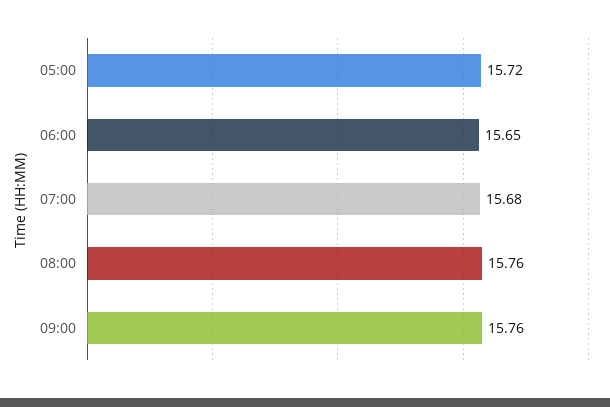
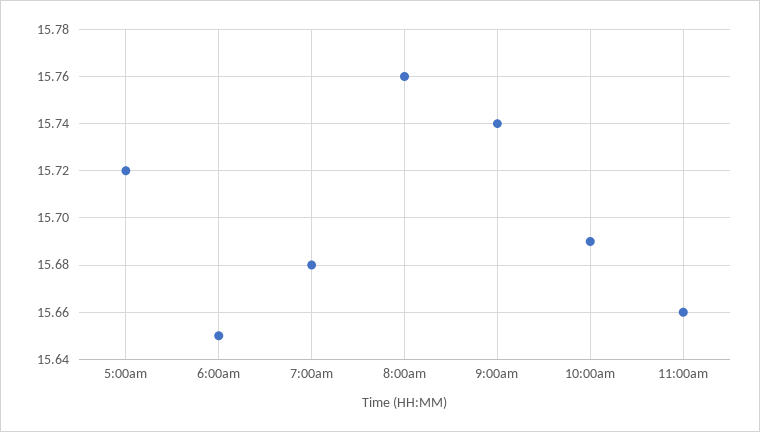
09:00: 15.76 -> 15.74
10:00am: none -> 15.69
11:00am: none -> 15.66

